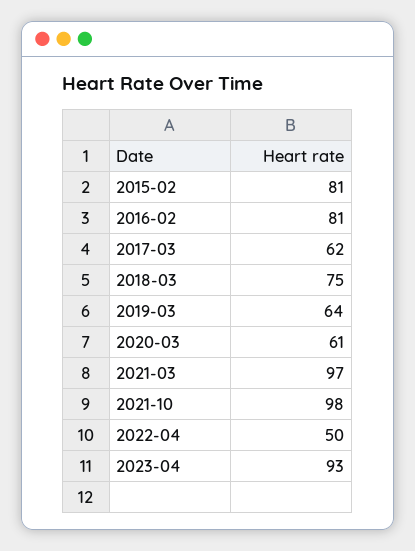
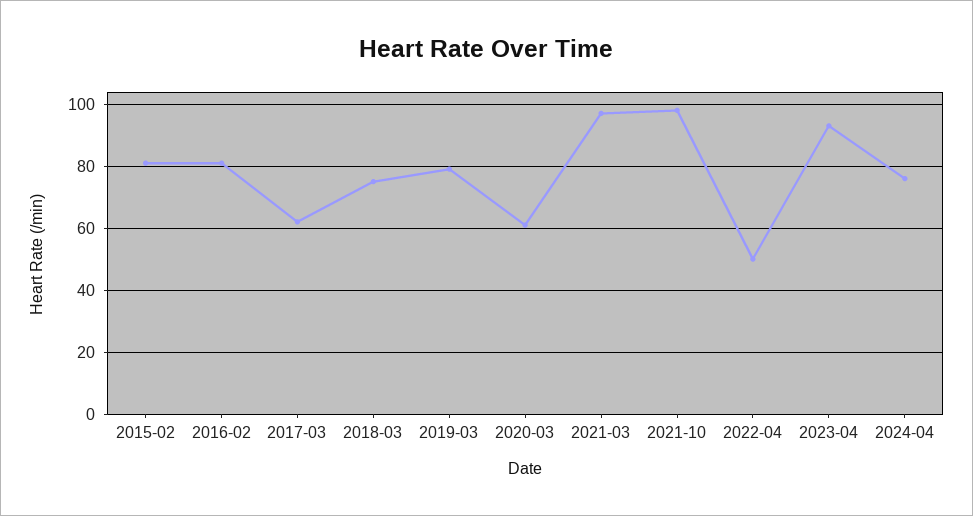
2019-03: 64 -> 80
2024-04: none -> 75

